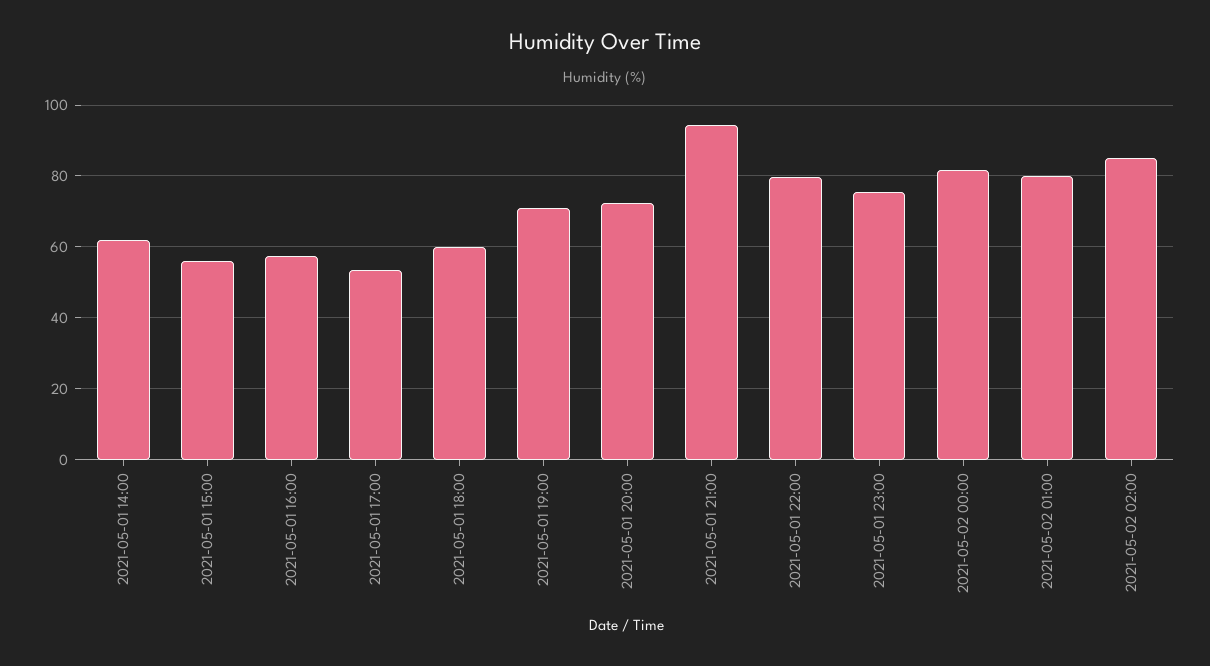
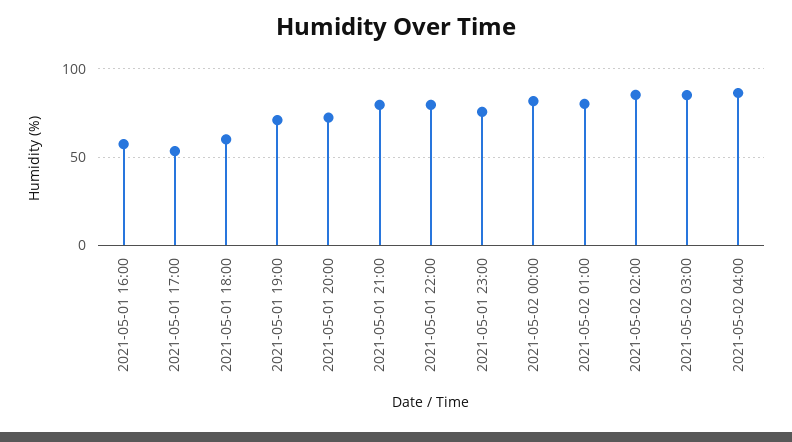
2021-05-01 14:00: 62 -> none
2021-05-01 15:00: 56 -> none
2021-05-01 21:00: 94 -> 80
2021-05-02 03:00: none -> 85
2021-05-02 04:00: none -> 85

